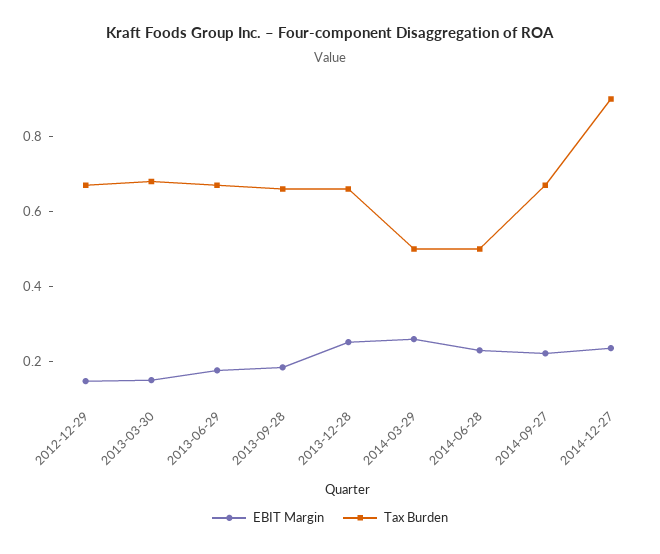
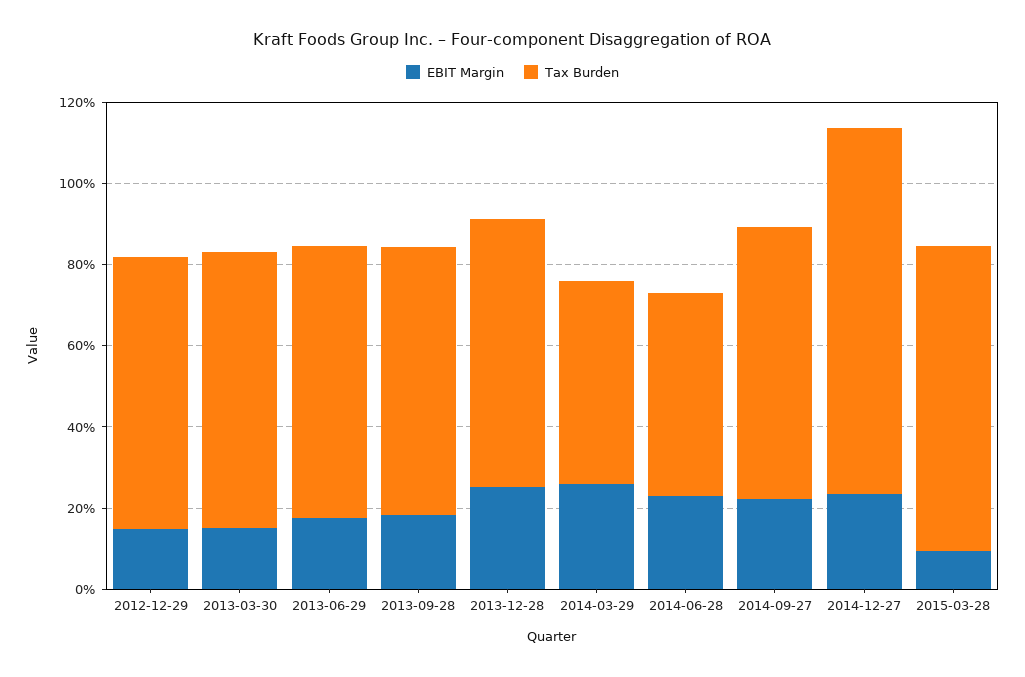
EBIT Margin, 2015-03-28: none -> 0.1
Tax Burden, 2015-03-28: none -> 0.75

